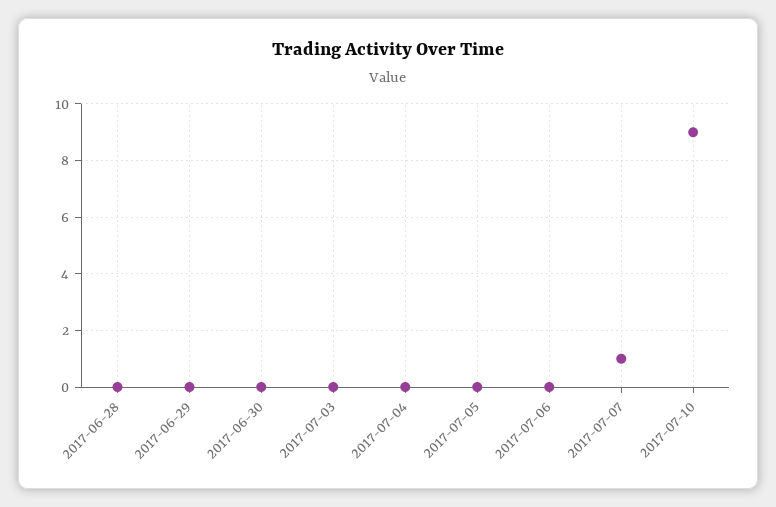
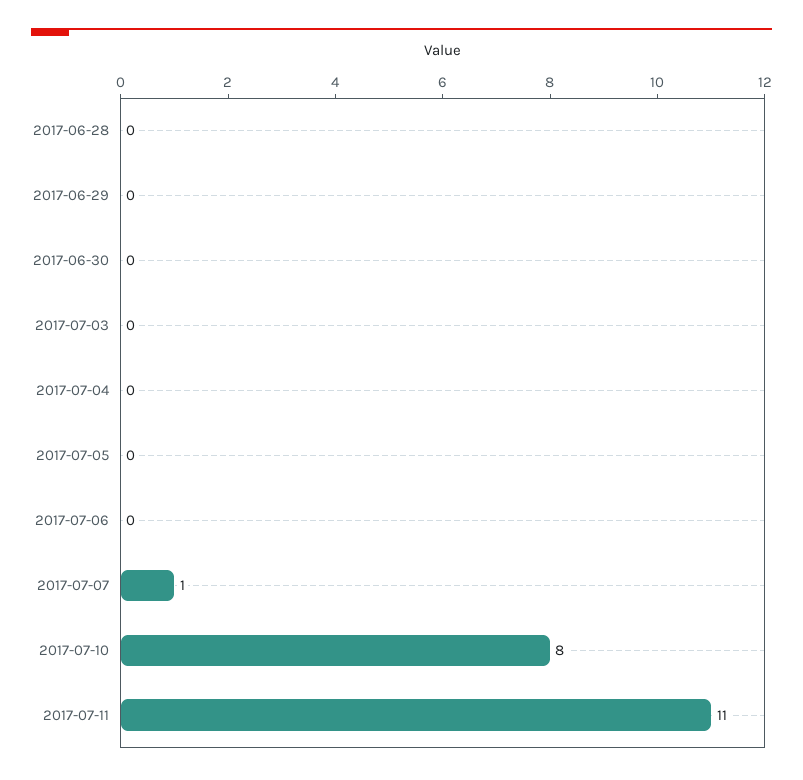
2017-07-10: 9 -> 8
2017-07-11: none -> 11

